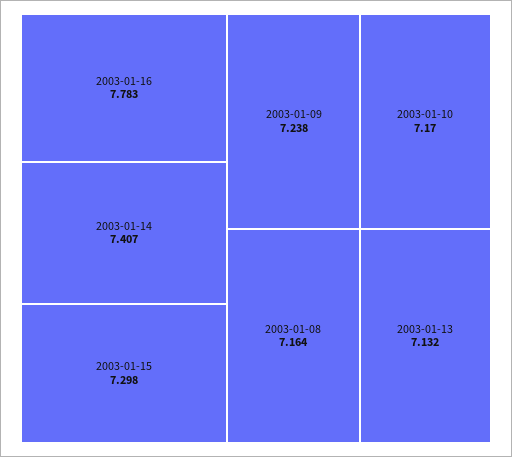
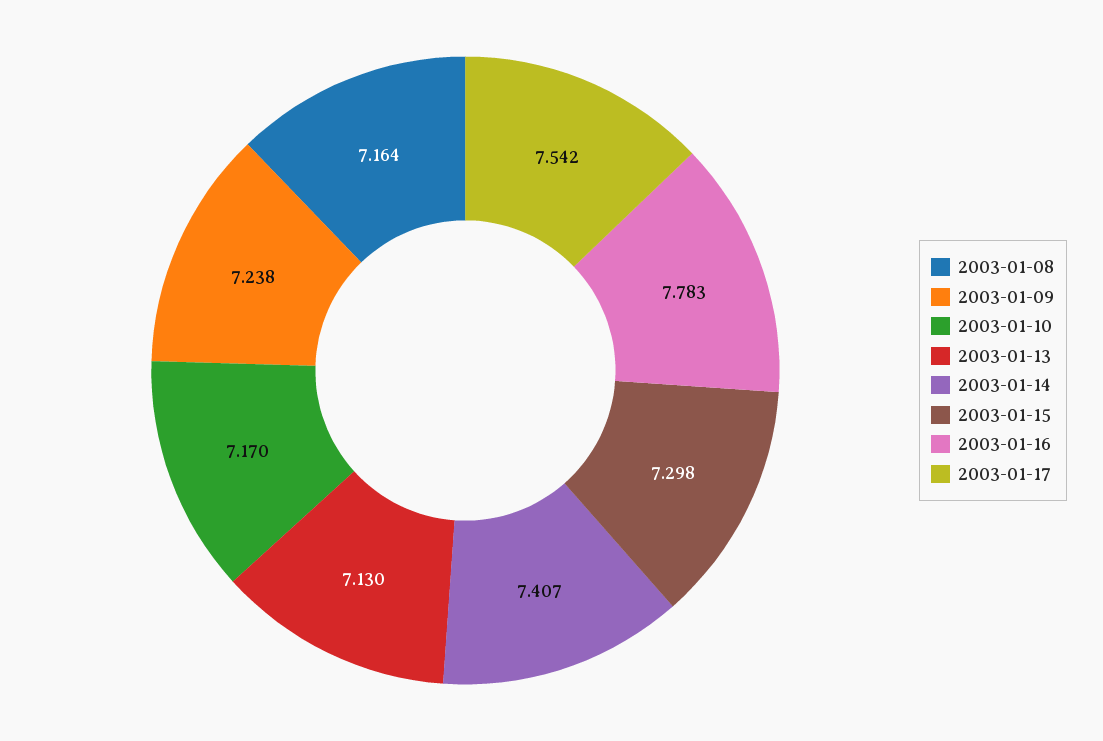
2003-01-13: 7.132 -> 7.13
2003-01-17: none -> 7.542

